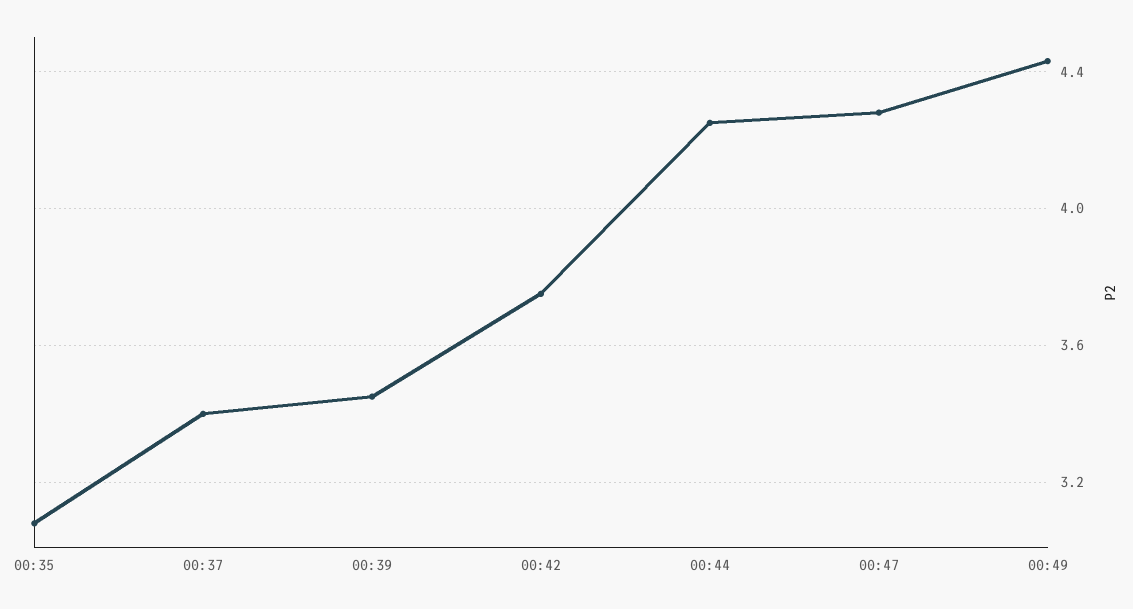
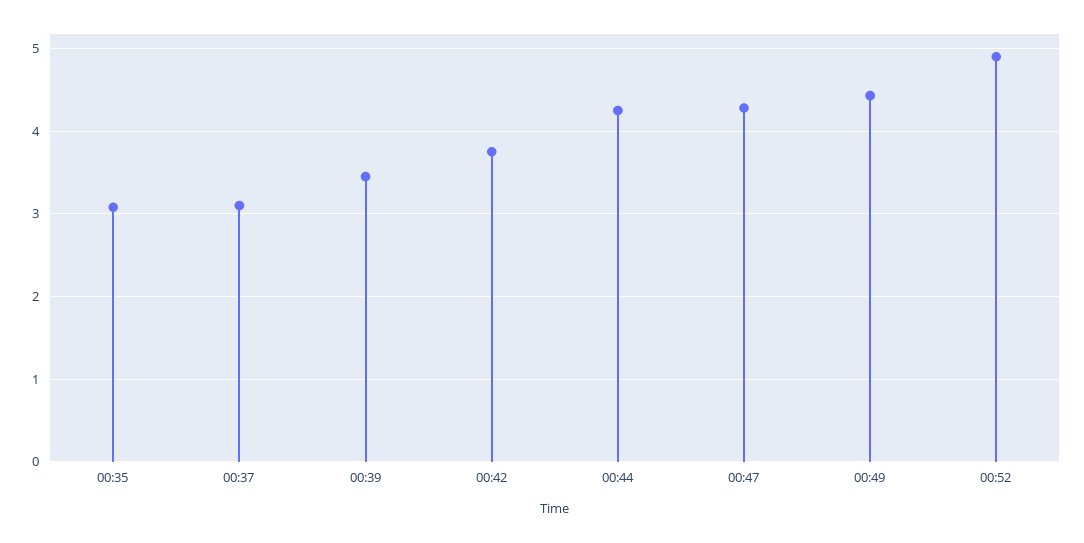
00:37: 3.4 -> 3.1
00:52: none -> 4.9

